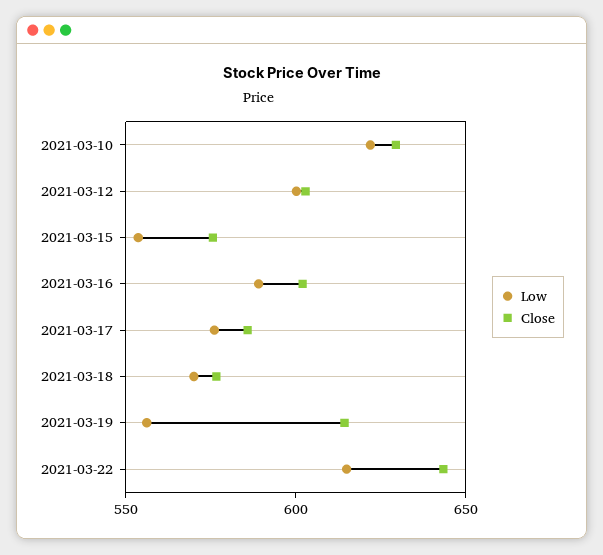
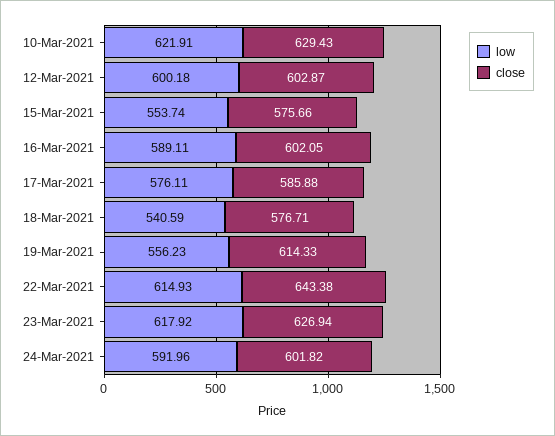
Low, 2021-03-18: 570 -> 540.59
Low, 23-Mar-2021: none -> 617.92
Close, 23-Mar-2021: none -> 626.94
Low, 24-Mar-2021: none -> 591.96
Close, 24-Mar-2021: none -> 601.82

